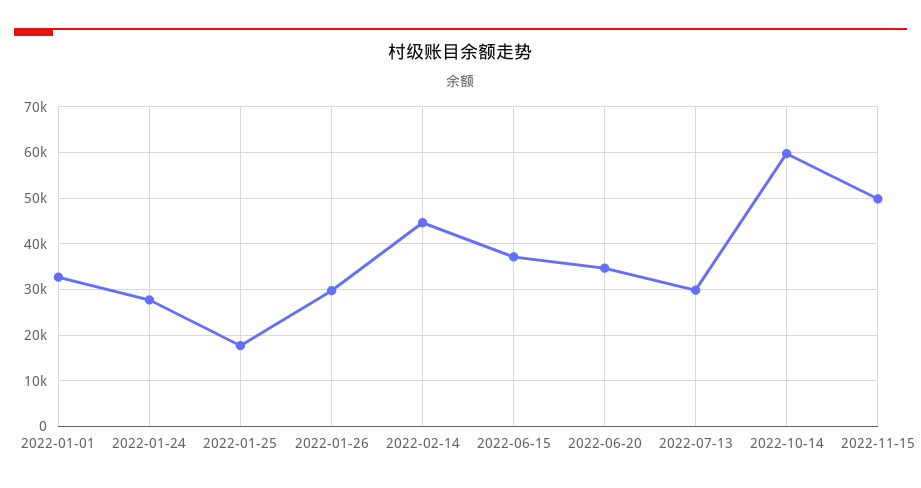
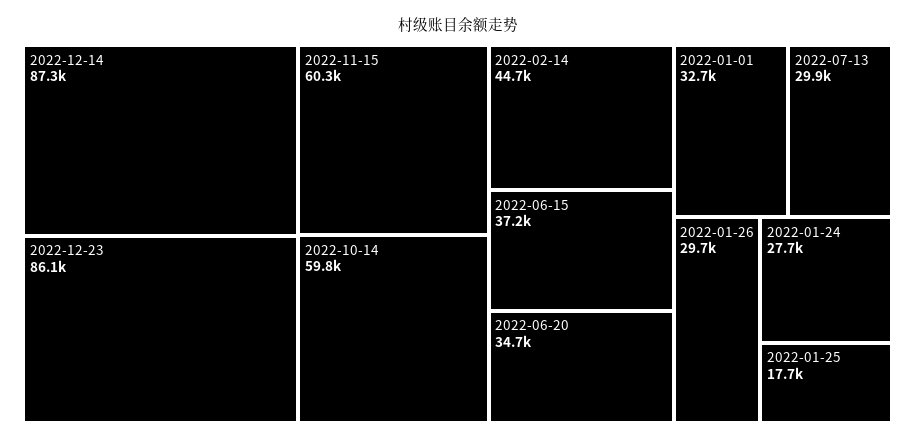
2022-11-15: 50000 -> 60300
2022-12-14: none -> 87300
2022-12-23: none -> 86100

